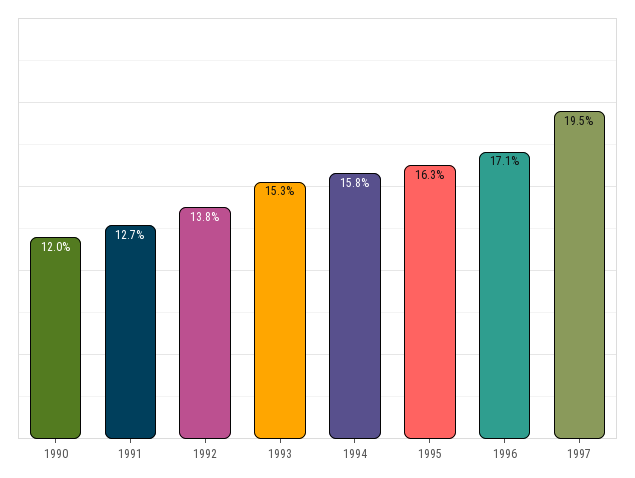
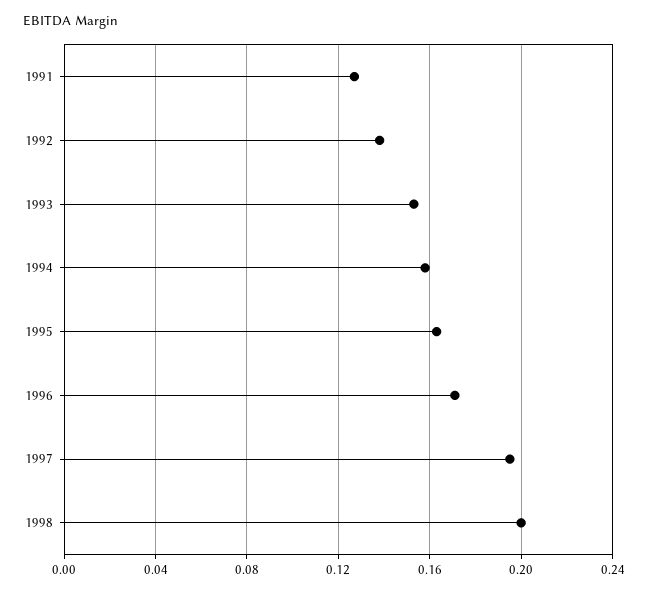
1990: 0.12 -> none
1998: none -> 0.2

